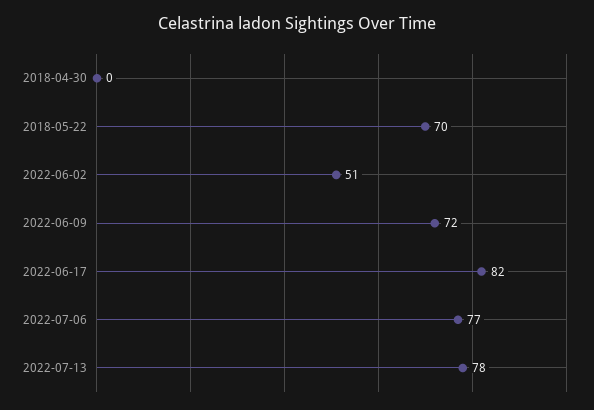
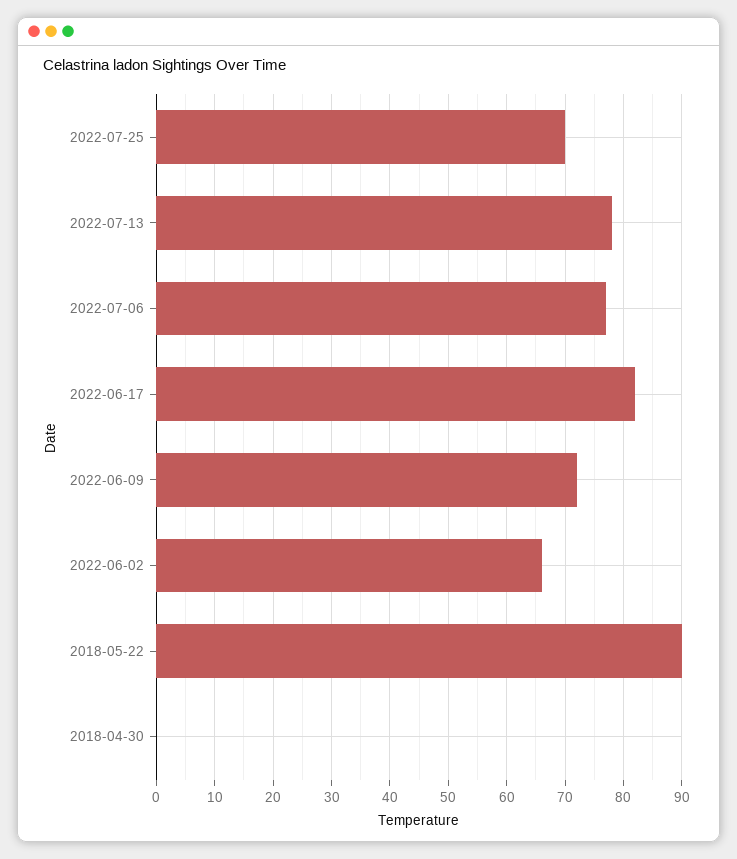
2018-05-22: 70 -> 90
2022-06-02: 51 -> 65
2022-07-25: none -> 70

